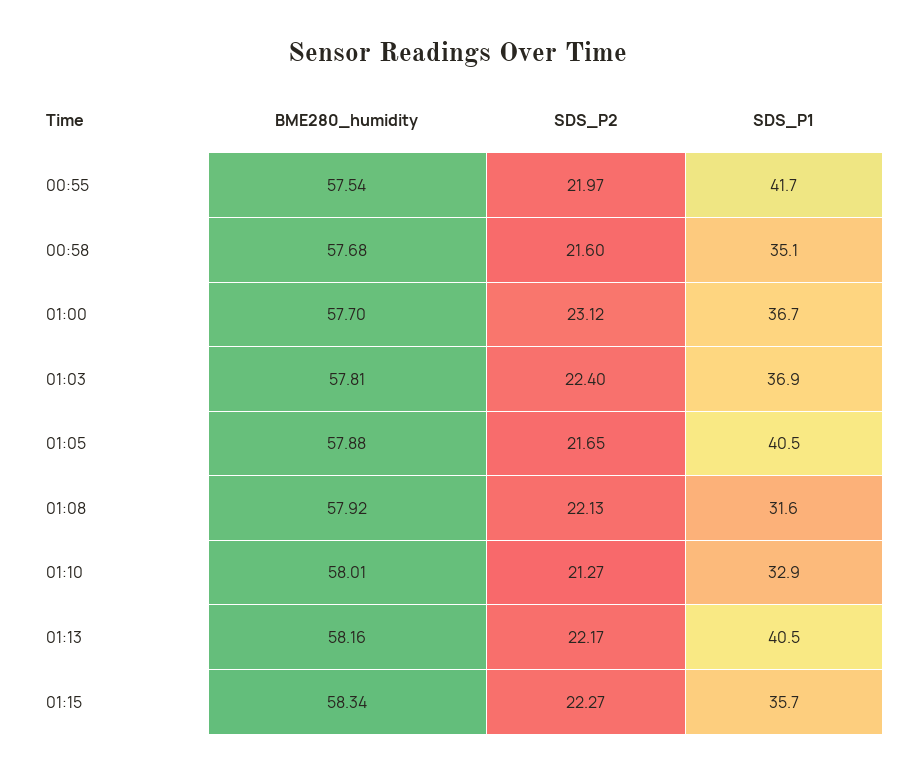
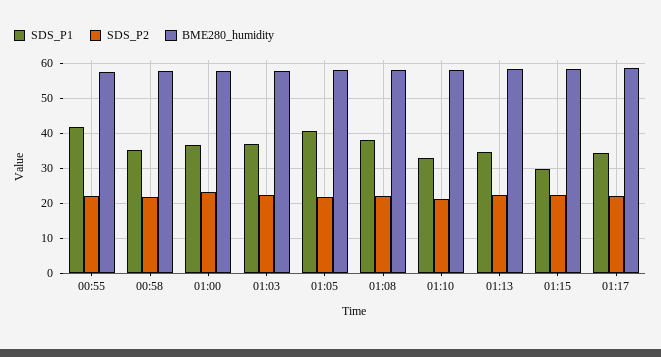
SDS_P1, 01:08: 31.6 -> 38
SDS_P1, 01:13: 40.5 -> 34
SDS_P1, 01:15: 35.7 -> 30
SDS_P1, 01:17: none -> 34
SDS_P2, 01:17: none -> 22
BME280_humidity, 01:17: none -> 58

